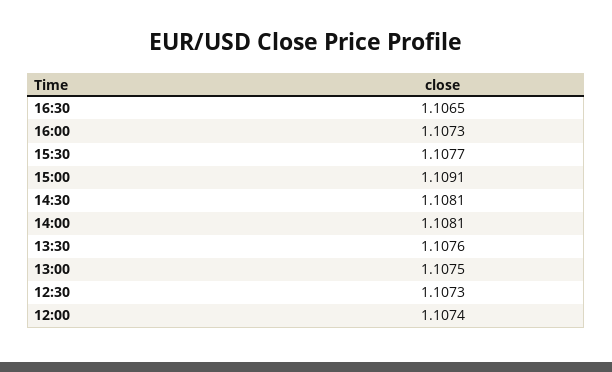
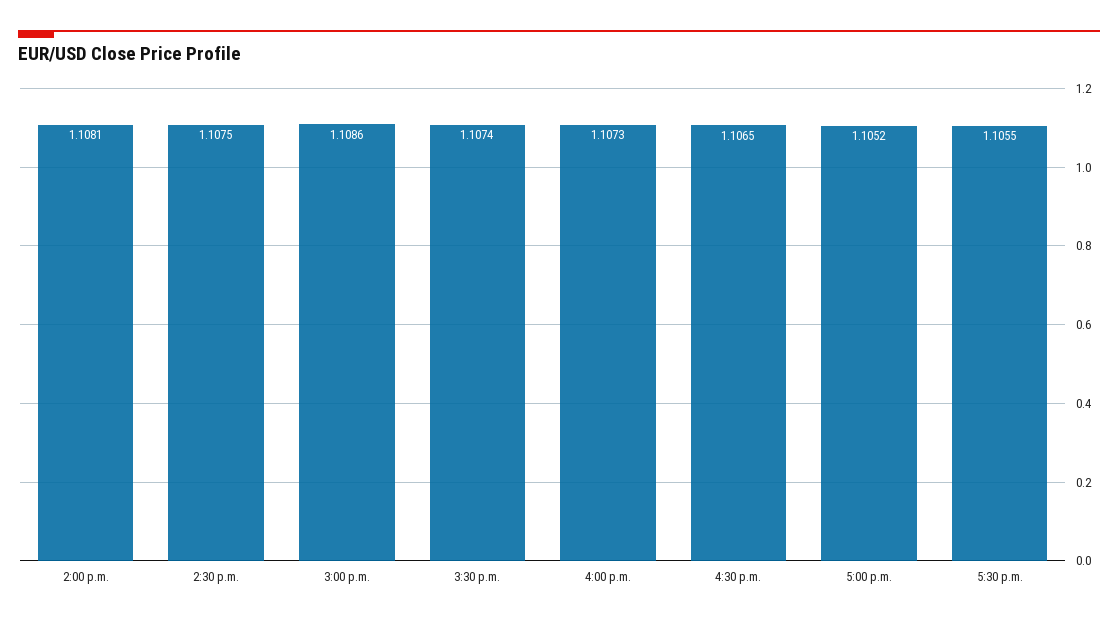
15:30: 1.1077 -> 1.1074
15:00: 1.1091 -> 1.1086
14:30: 1.1081 -> 1.1075
13:30: 1.1076 -> none
13:00: 1.1075 -> none
12:30: 1.1073 -> none
12:00: 1.1074 -> none
5:00 p.m.: none -> 1.1052
5:30 p.m.: none -> 1.1055

